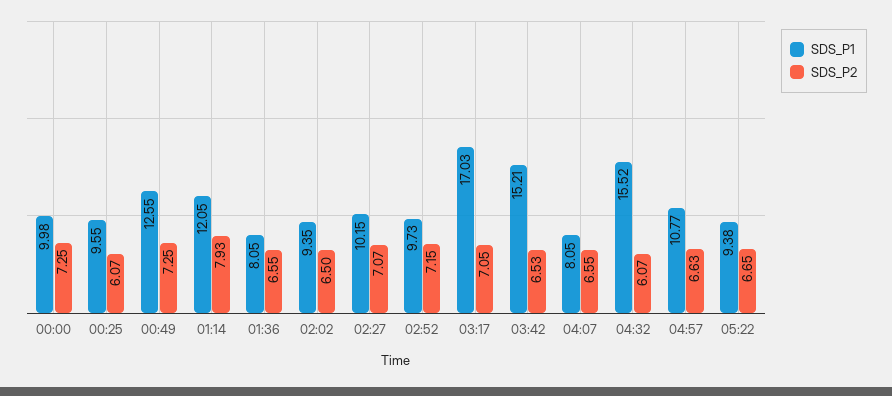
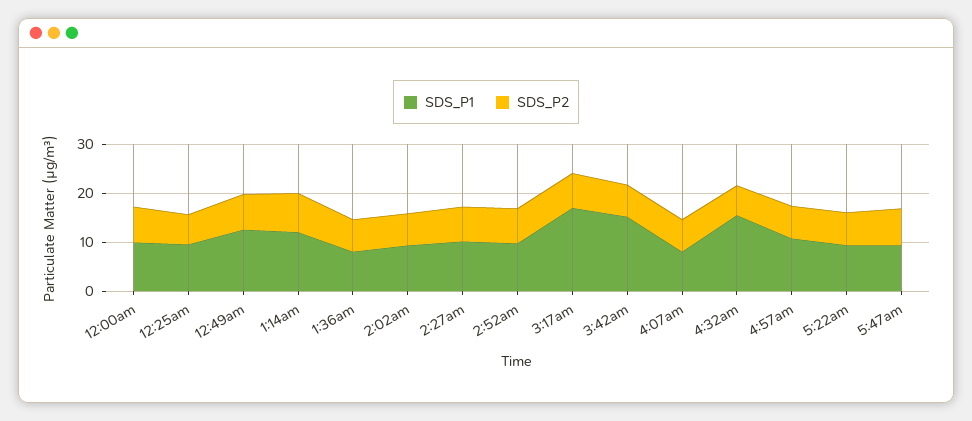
SDS_P1, 5:47am: none -> 10
SDS_P2, 5:47am: none -> 8

